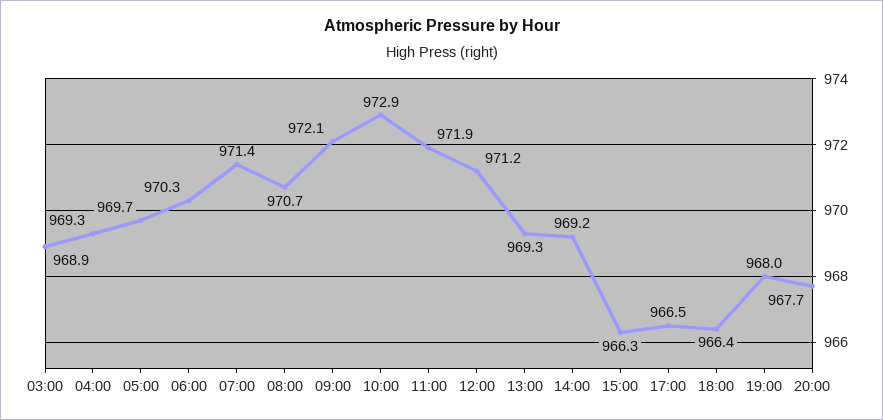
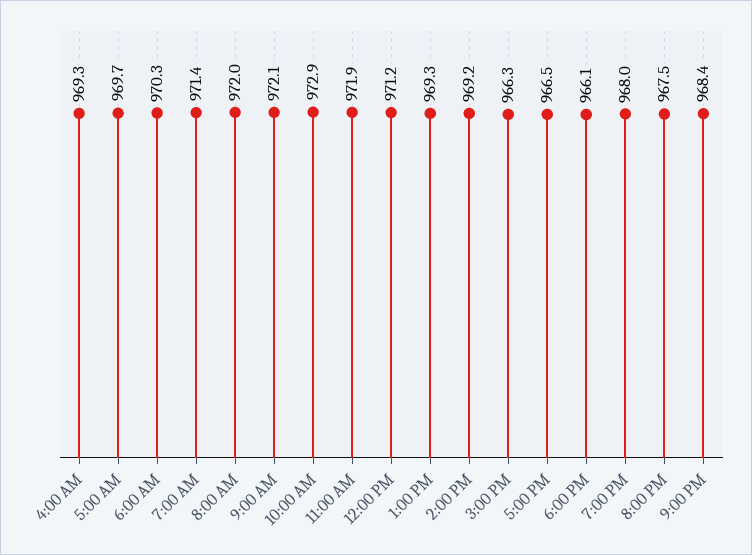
03:00: 968.9 -> none
08:00: 970.7 -> 972
18:00: 966.4 -> 966.1
20:00: 967.7 -> 967.5
9:00 PM: none -> 968.4

